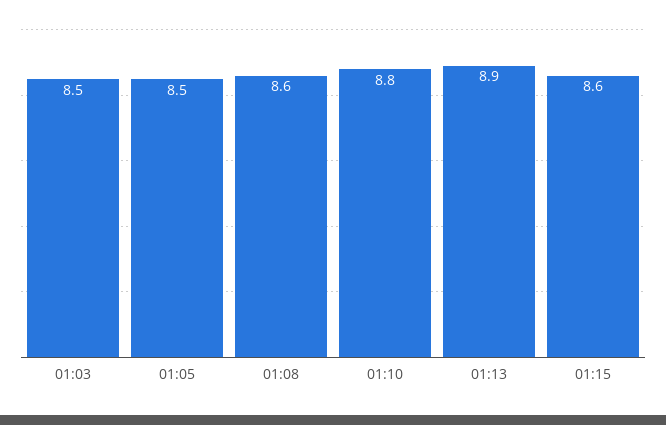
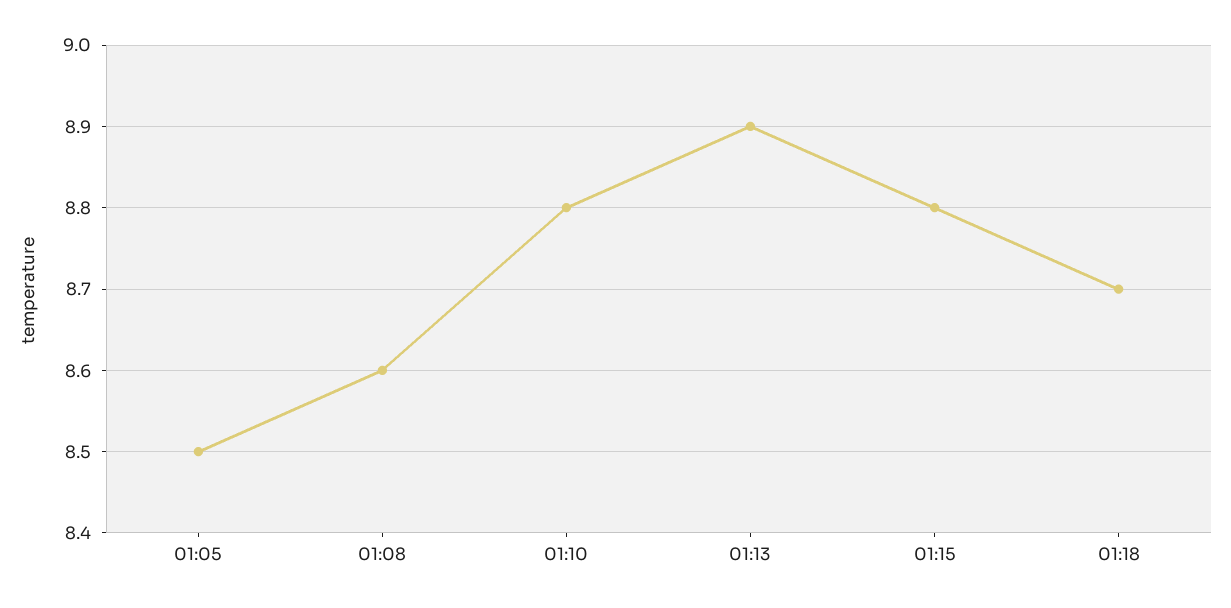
01:03: 8.5 -> none
01:15: 8.6 -> 8.8
01:18: none -> 8.7

